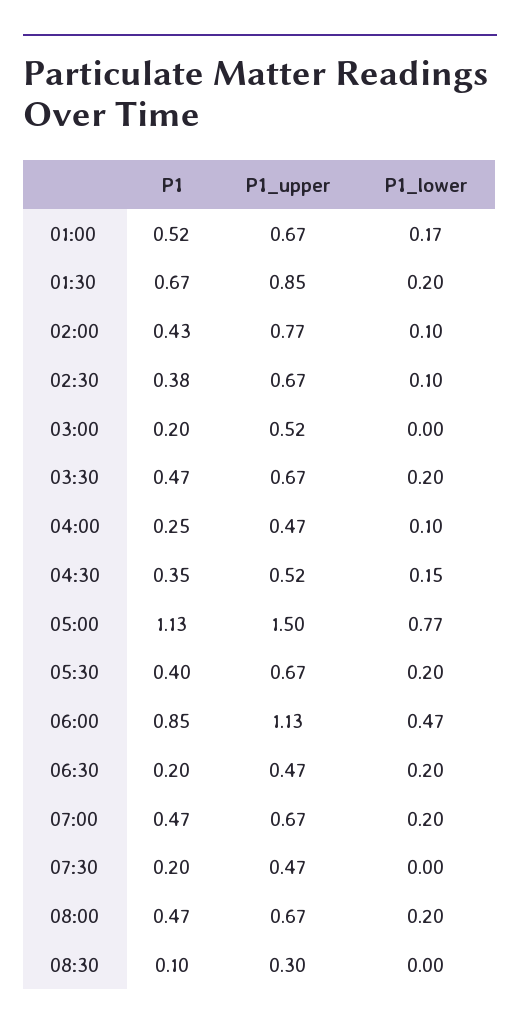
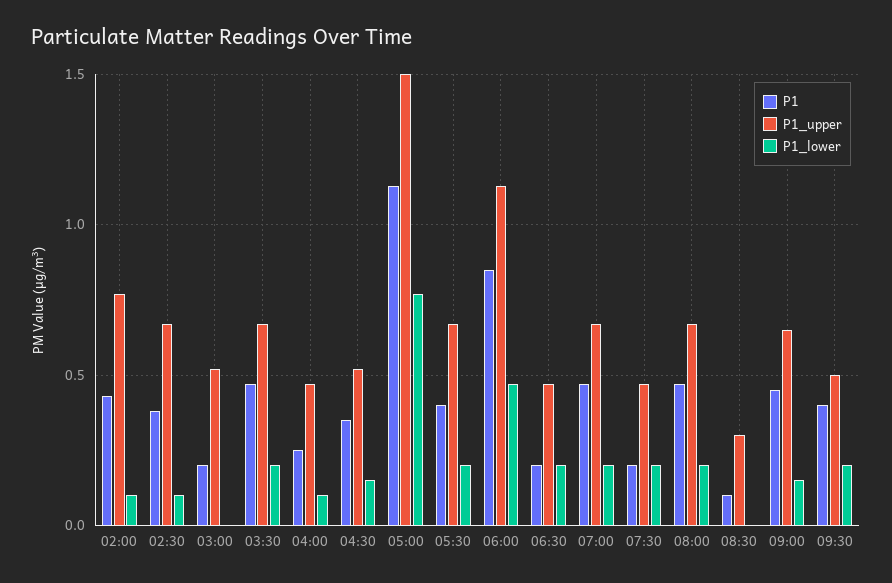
P1, 01:00: 0.52 -> none
P1_upper, 01:00: 0.67 -> none
P1_lower, 01:00: 0.17 -> none
P1, 01:30: 0.67 -> none
P1_upper, 01:30: 0.85 -> none
P1_lower, 01:30: 0.2 -> none
P1_lower, 07:30: 0 -> 0.2
P1, 09:00: none -> 0.45
P1_upper, 09:00: none -> 0.65
P1_lower, 09:00: none -> 0.15
P1, 09:30: none -> 0.4
P1_upper, 09:30: none -> 0.5
P1_lower, 09:30: none -> 0.2

